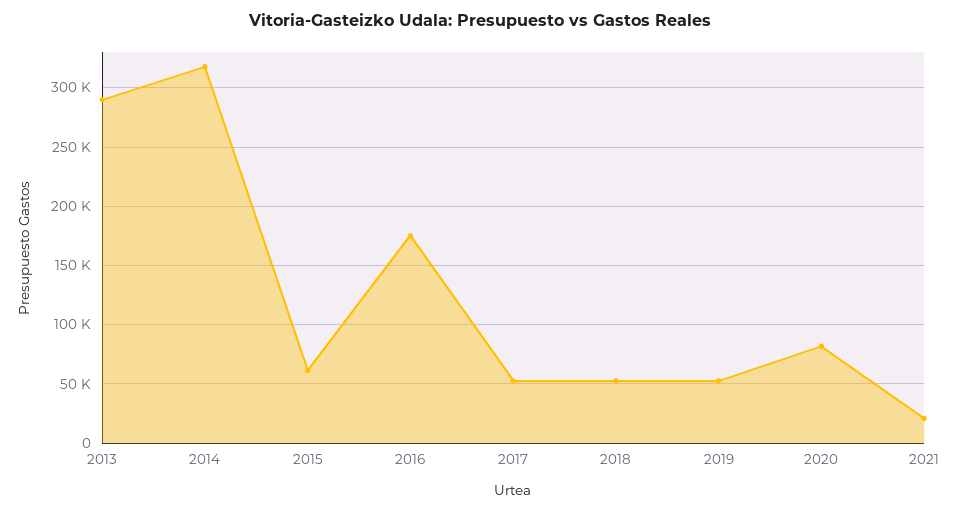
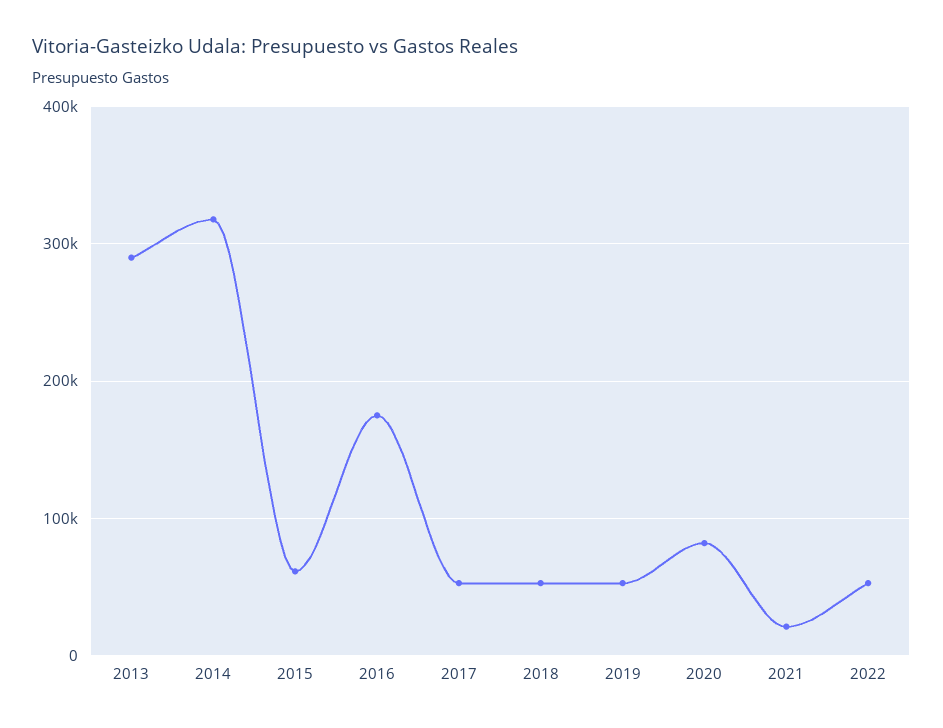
2022: none -> 50000

